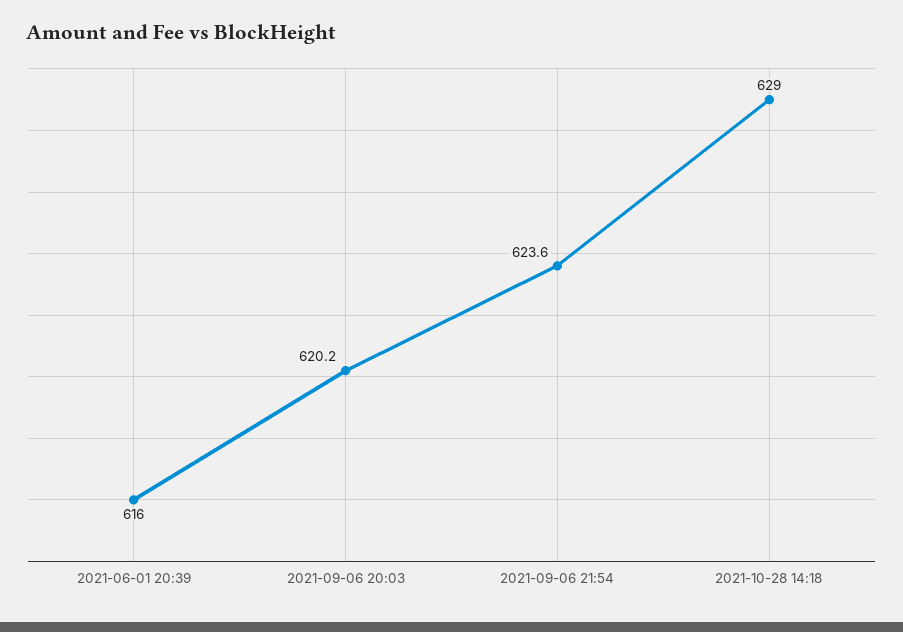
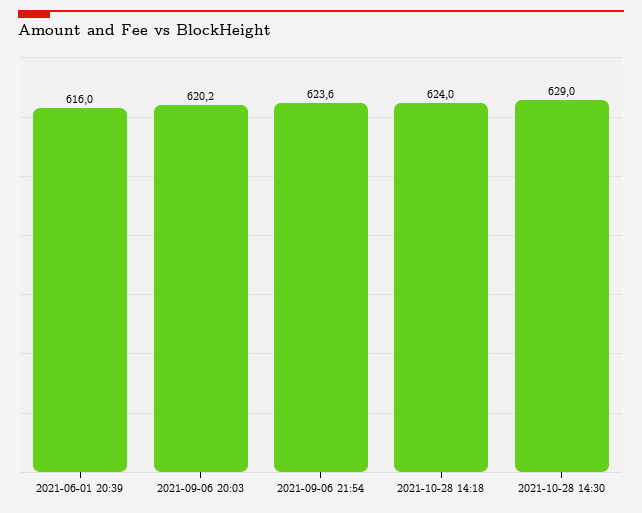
2021-10-28 14:18: 629 -> 624
2021-10-28 14:30: none -> 629

